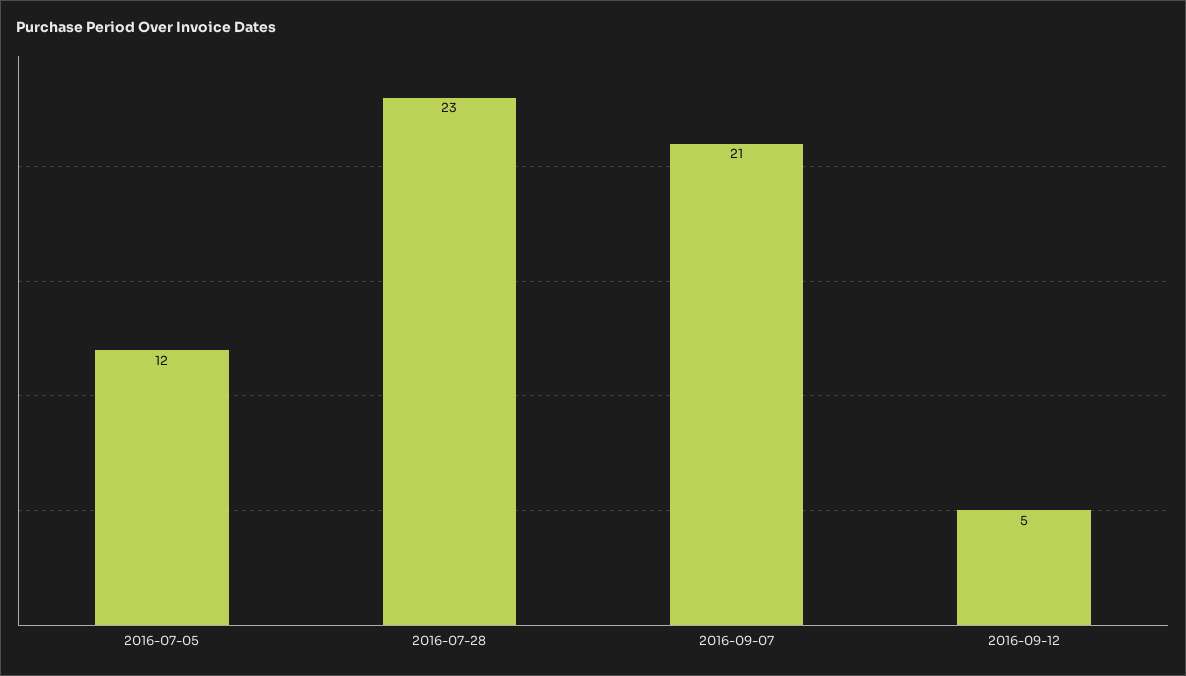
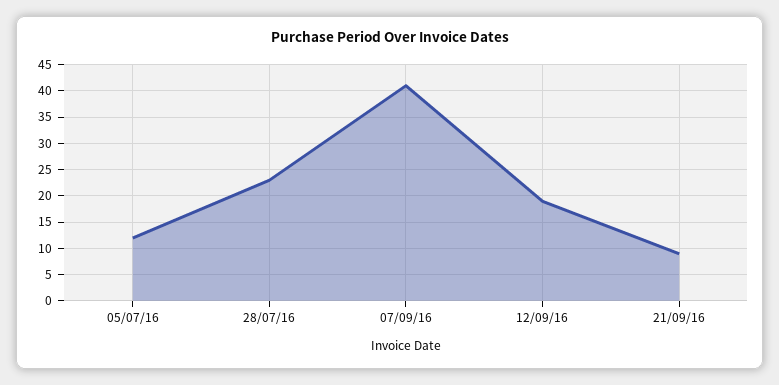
2016-09-07: 21 -> 40
2016-09-12: 5 -> 20
21/09/16: none -> 10

